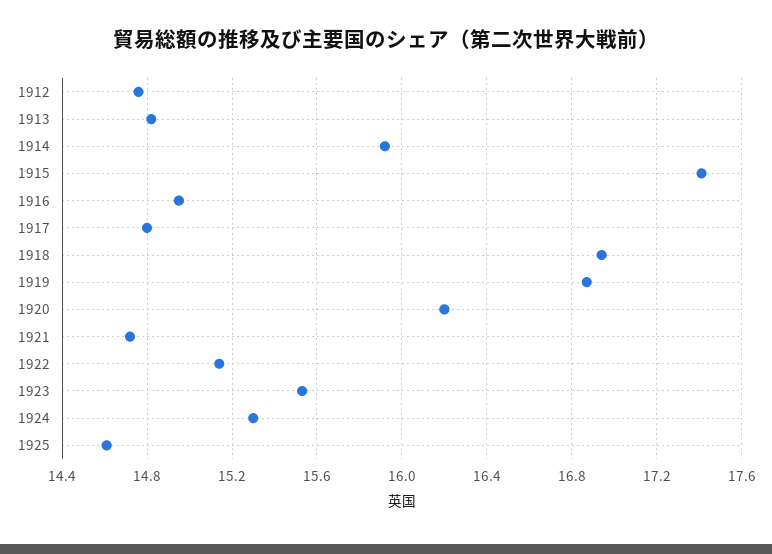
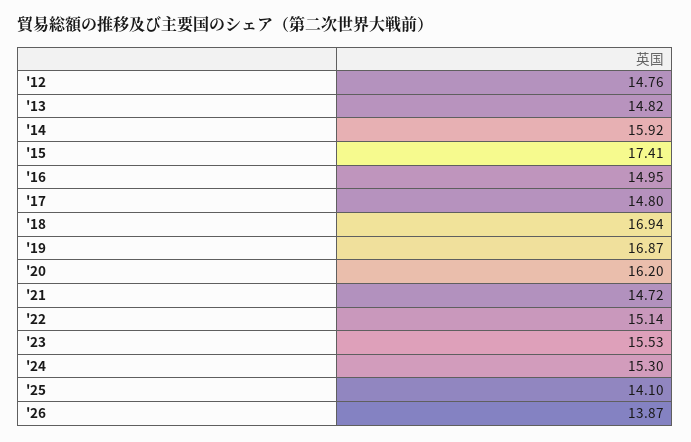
1925: 14.6 -> 14.1
'26: none -> 13.87

